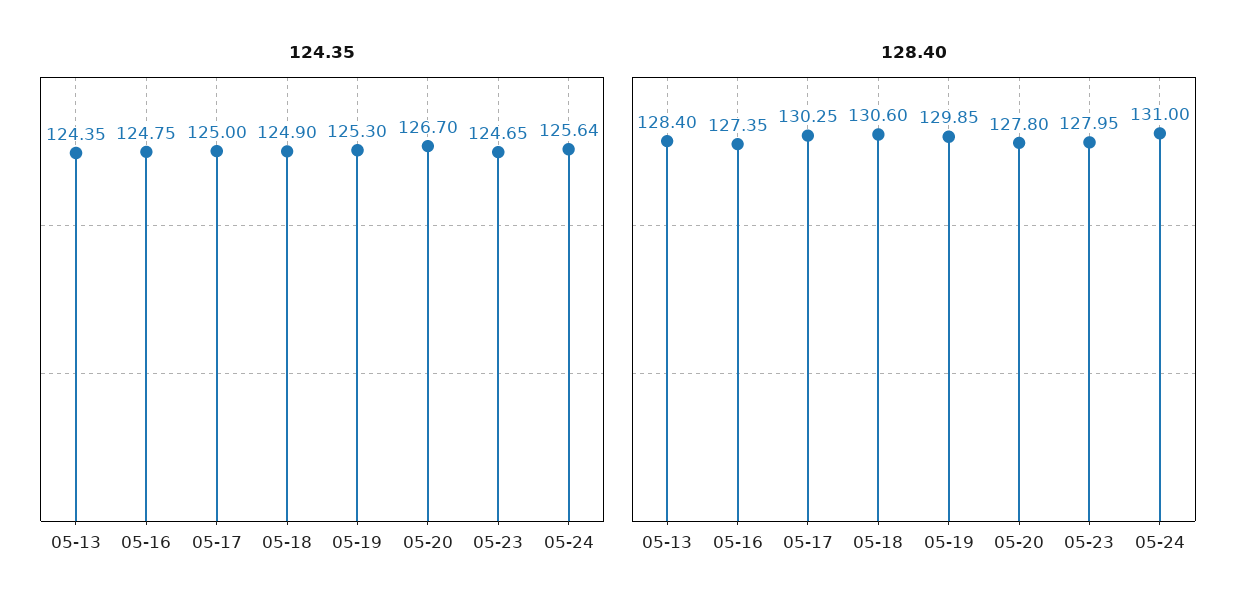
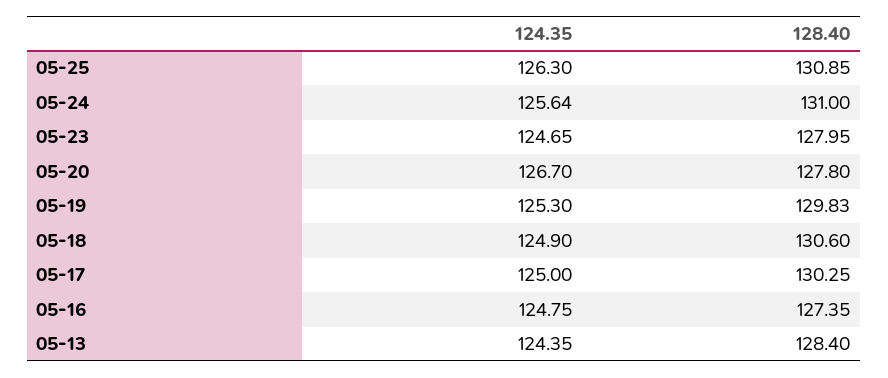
128.40, 05-19: 129.85 -> 129.83
124.35, 05-25: none -> 126.3
128.40, 05-25: none -> 130.85

